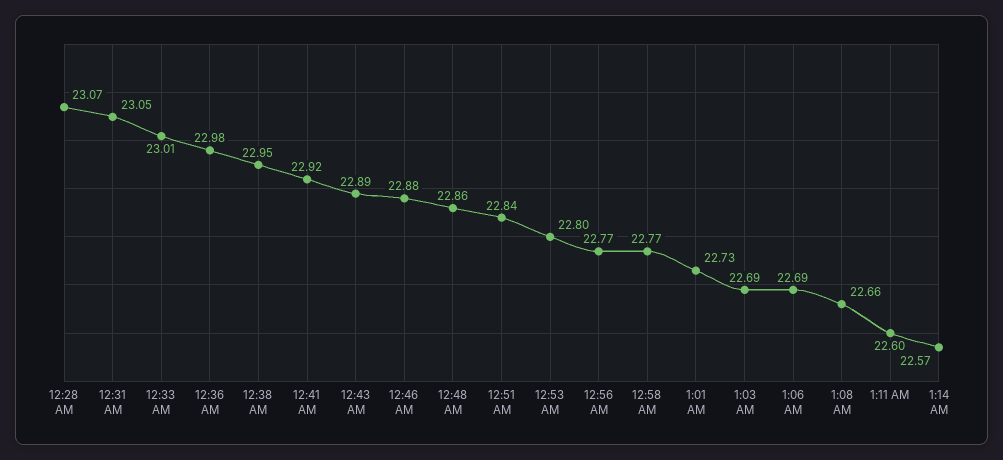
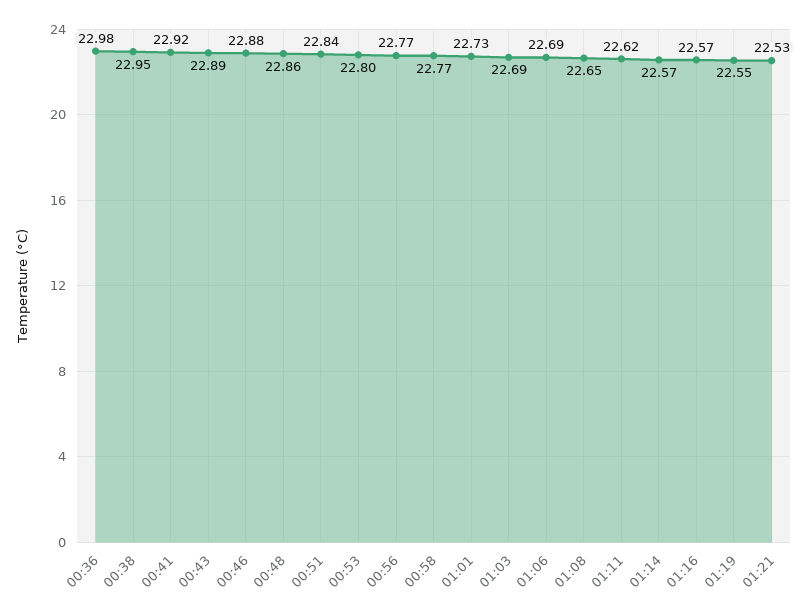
12:28 AM: 23.07 -> none
12:31 AM: 23.05 -> none
12:33 AM: 23.01 -> none
1:08 AM: 22.66 -> 22.65
1:11 AM: 22.6 -> 22.62
01:16: none -> 22.57
01:19: none -> 22.55
01:21: none -> 22.53

